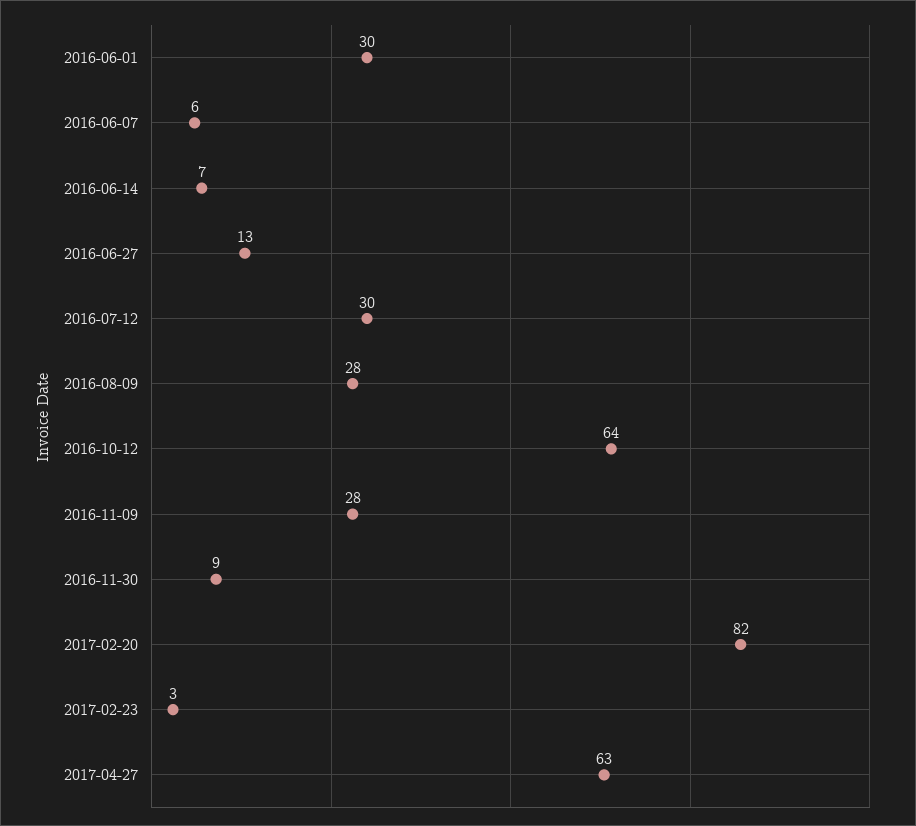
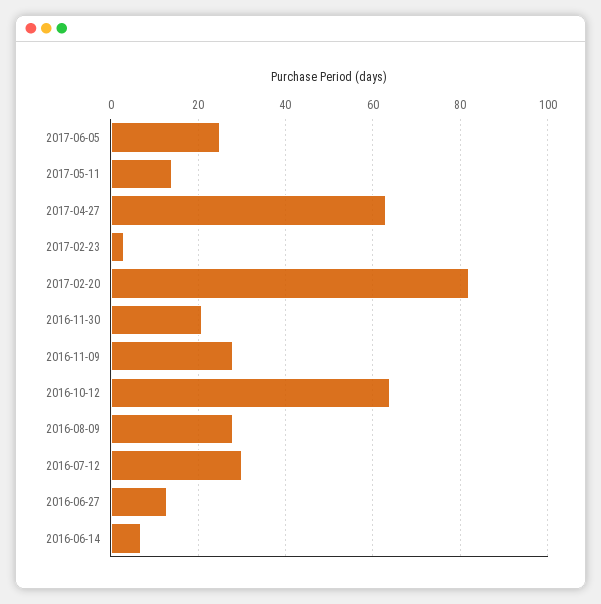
2016-06-01: 30 -> none
2016-06-07: 6 -> none
2016-11-30: 9 -> 20
2017-06-05: none -> 25
2017-05-11: none -> 15

